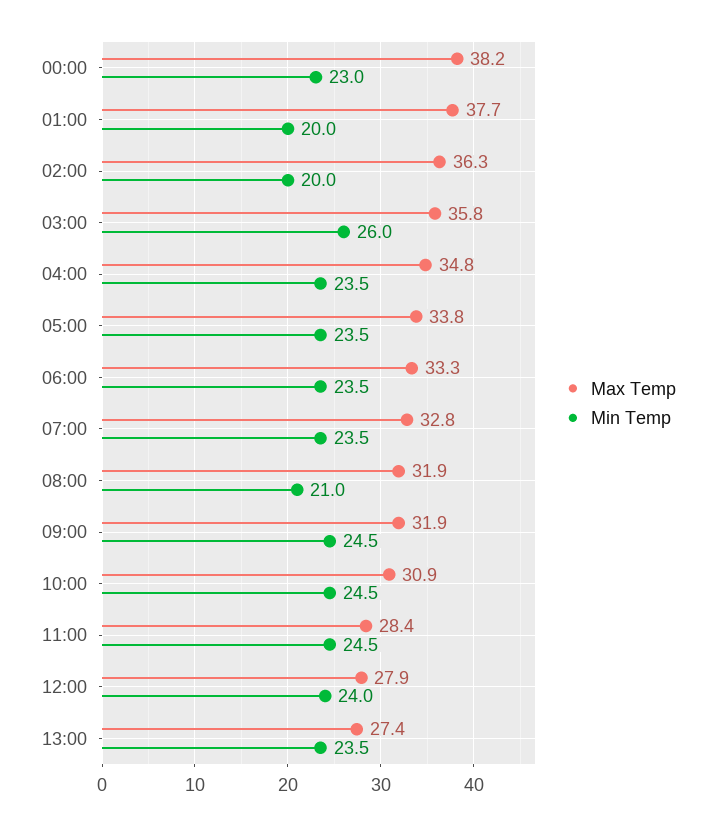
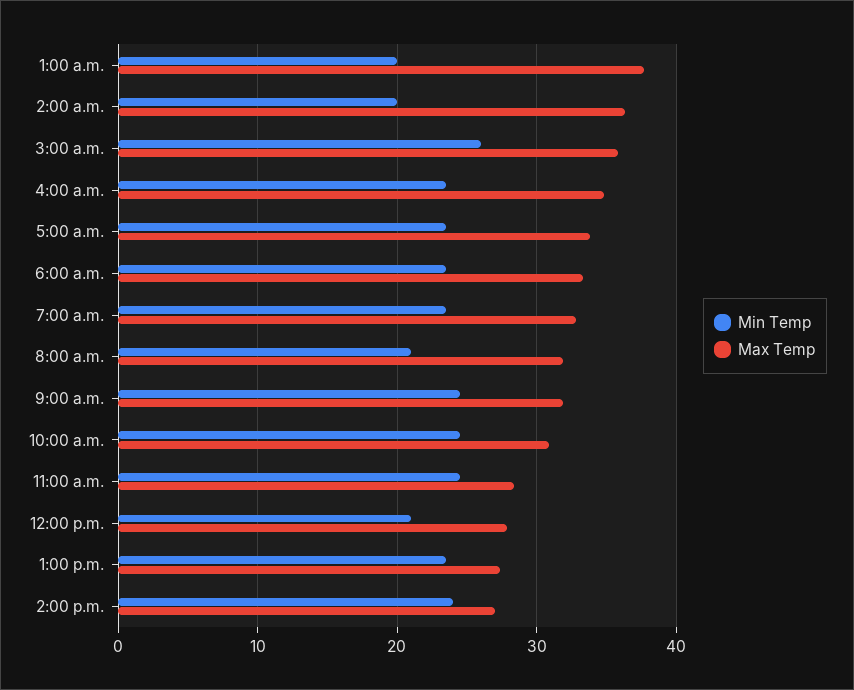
Max Temp, 00:00: 38.2 -> none
Min Temp, 00:00: 23 -> none
Min Temp, 12:00: 24 -> 21
Min Temp, 2:00 p.m.: none -> 24
Max Temp, 2:00 p.m.: none -> 27

